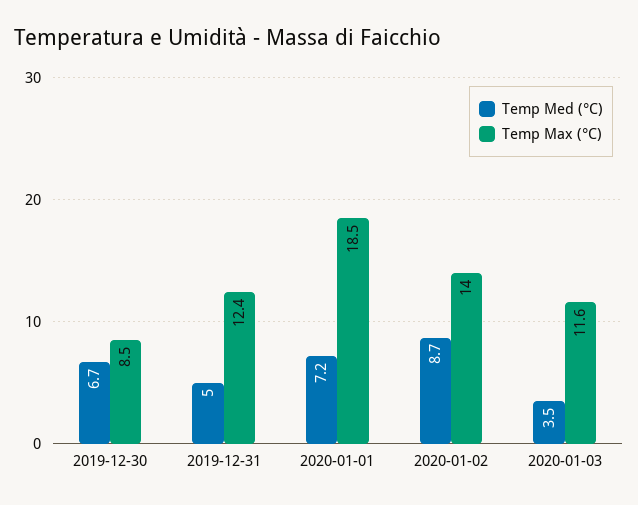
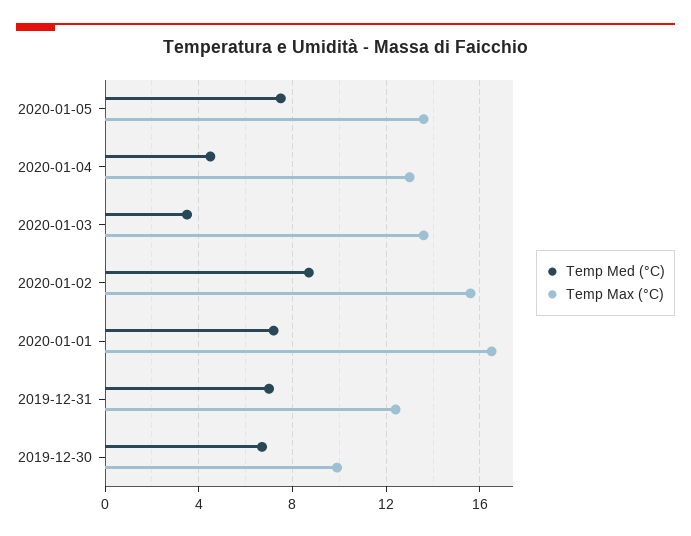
Temp Max (°C), 2019-12-30: 8.5 -> 10
Temp Med (°C), 2019-12-31: 5 -> 7
Temp Max (°C), 2020-01-01: 18.5 -> 16.5
Temp Max (°C), 2020-01-02: 14 -> 15.5
Temp Max (°C), 2020-01-03: 11.6 -> 13.5
Temp Med (°C), 2020-01-05: none -> 7.5
Temp Max (°C), 2020-01-05: none -> 13.5
Temp Med (°C), 2020-01-04: none -> 4.5
Temp Max (°C), 2020-01-04: none -> 13

